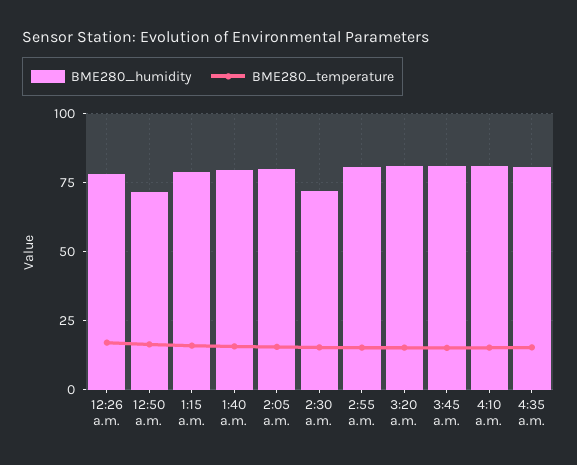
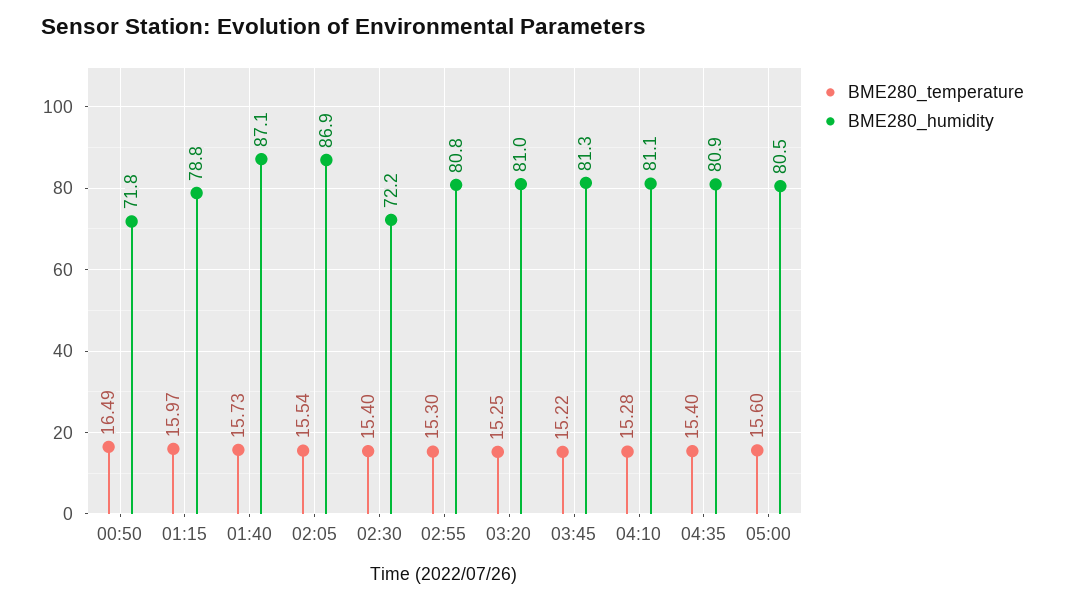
BME280_humidity, 12:26 a.m.: 77.5 -> none
BME280_temperature, 12:26 a.m.: 17.5 -> none
BME280_humidity, 1:40 a.m.: 80 -> 87.1
BME280_humidity, 2:05 a.m.: 80 -> 86.9
BME280_temperature, 05:00: none -> 15.6
BME280_humidity, 05:00: none -> 80.5

